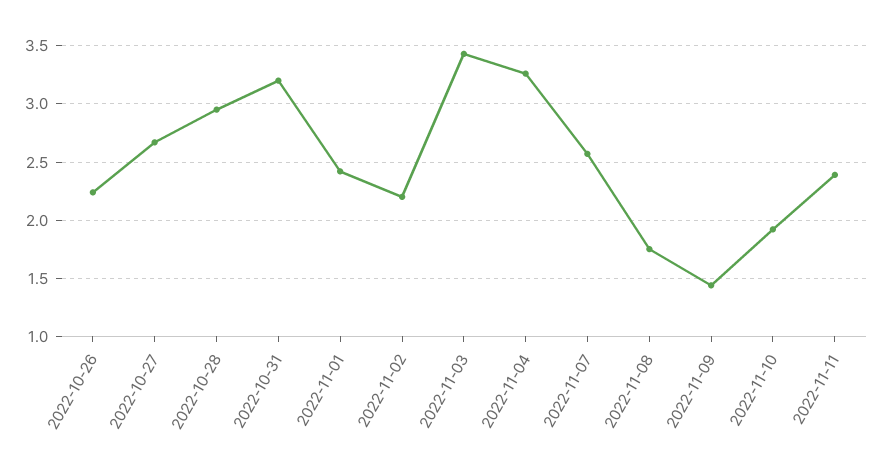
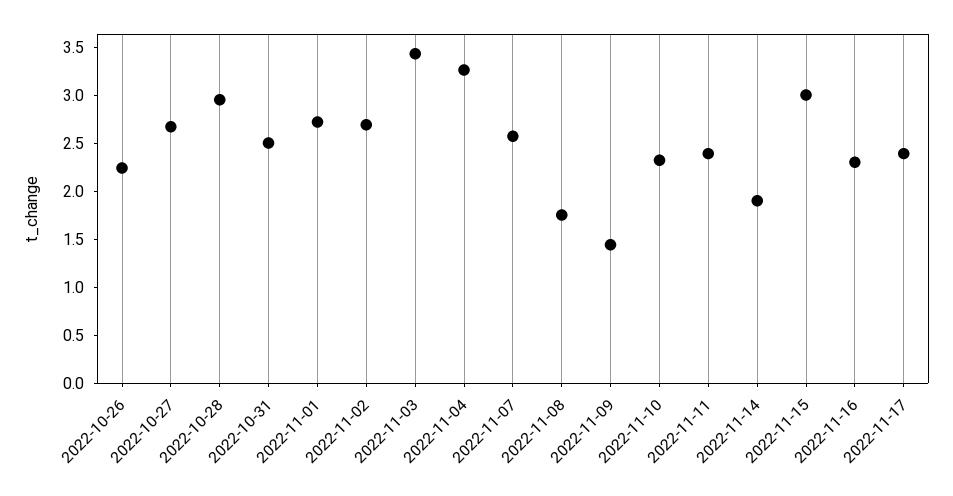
2022-10-31: 3.2 -> 2.5
2022-11-01: 2.4 -> 2.7
2022-11-02: 2.2 -> 2.7
2022-11-10: 1.9 -> 2.3
2022-11-14: none -> 1.9
2022-11-15: none -> 3
2022-11-16: none -> 2.3
2022-11-17: none -> 2.4

